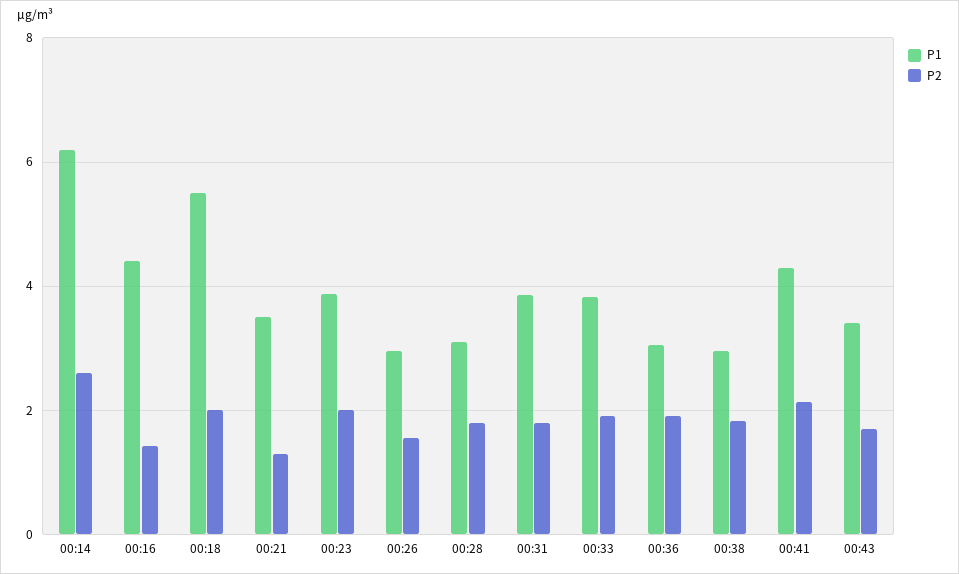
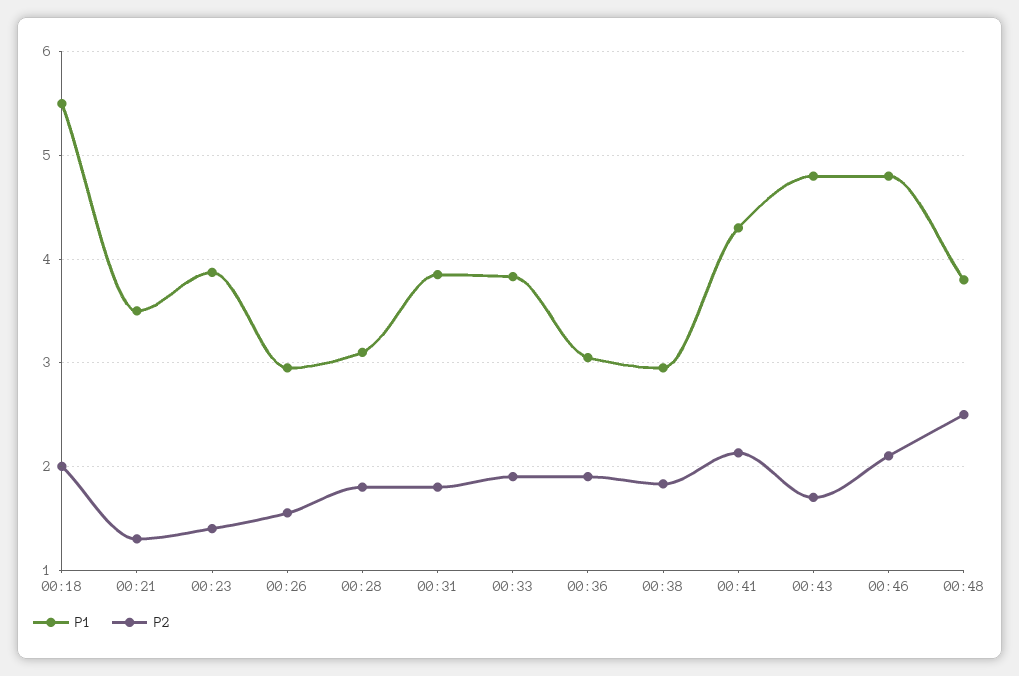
P1, 00:14: 6.2 -> none
P2, 00:14: 2.6 -> none
P1, 00:16: 4.4 -> none
P2, 00:16: 1.4 -> none
P2, 00:23: 2 -> 1.4
P1, 00:43: 3.4 -> 4.8
P1, 00:46: none -> 4.8
P2, 00:46: none -> 2.1
P1, 00:48: none -> 3.8
P2, 00:48: none -> 2.5

